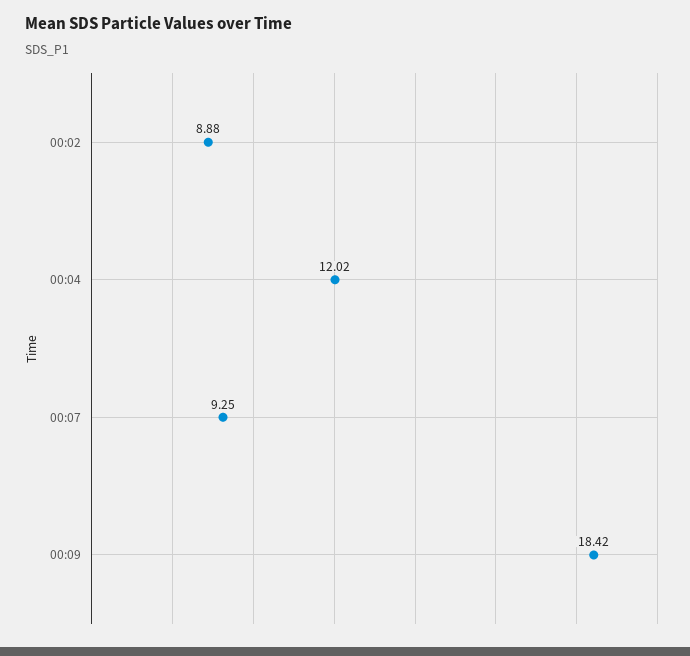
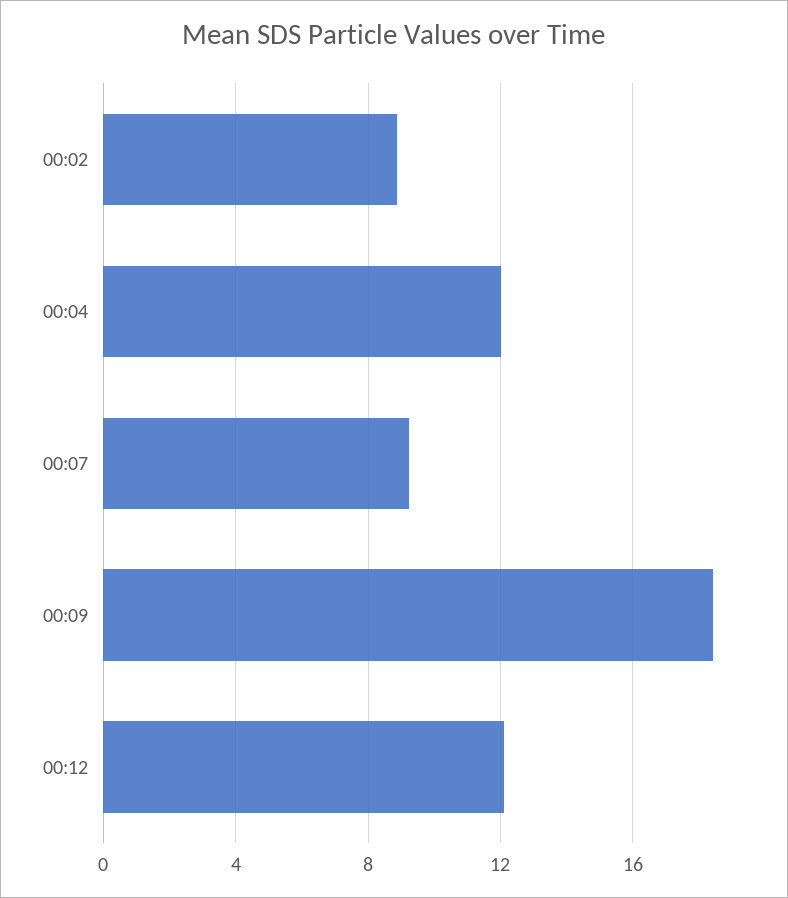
00:12: none -> 12

